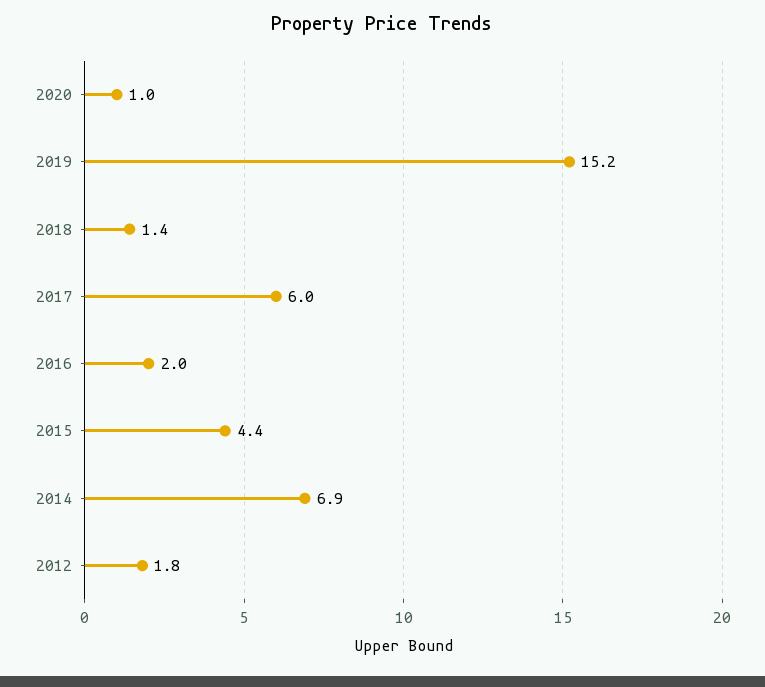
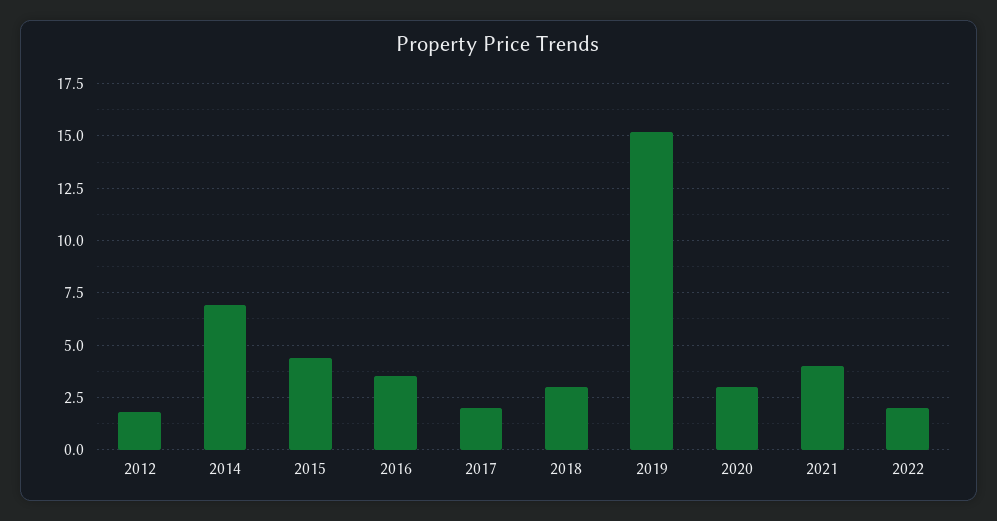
2020: 1 -> 3
2018: 1.4 -> 3
2017: 6 -> 2
2016: 2 -> 3.5
2021: none -> 4
2022: none -> 2

